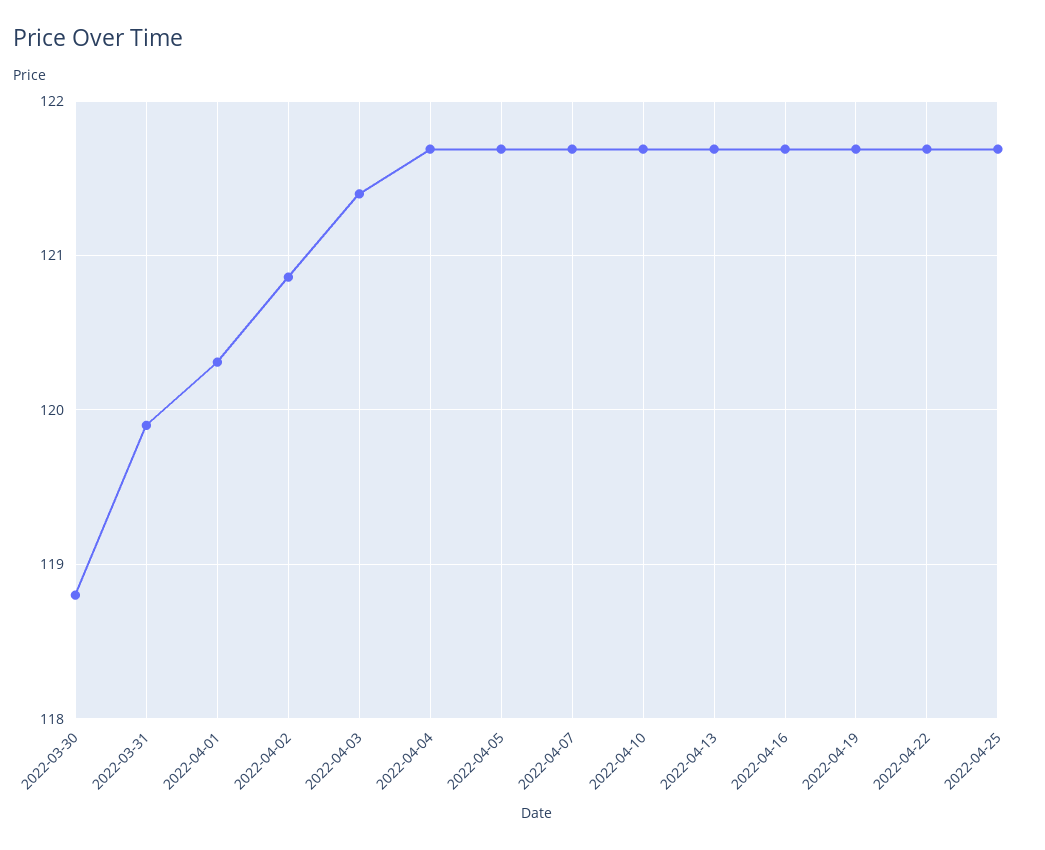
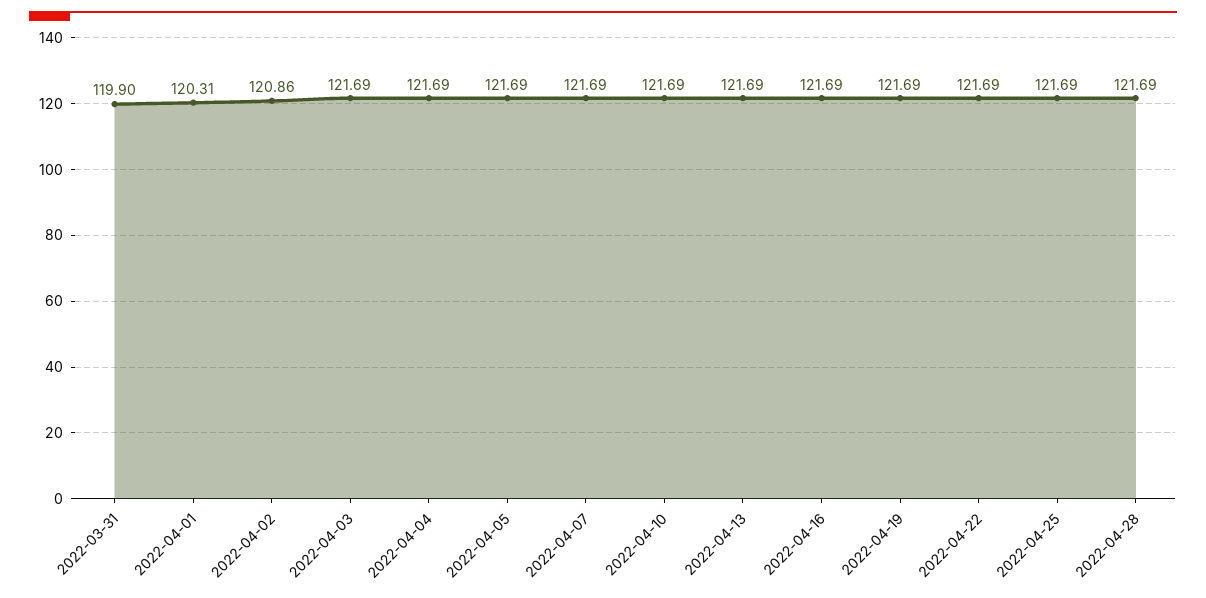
2022-03-30: 118.8 -> none
2022-04-03: 121.4 -> 121.69
2022-04-28: none -> 121.69

